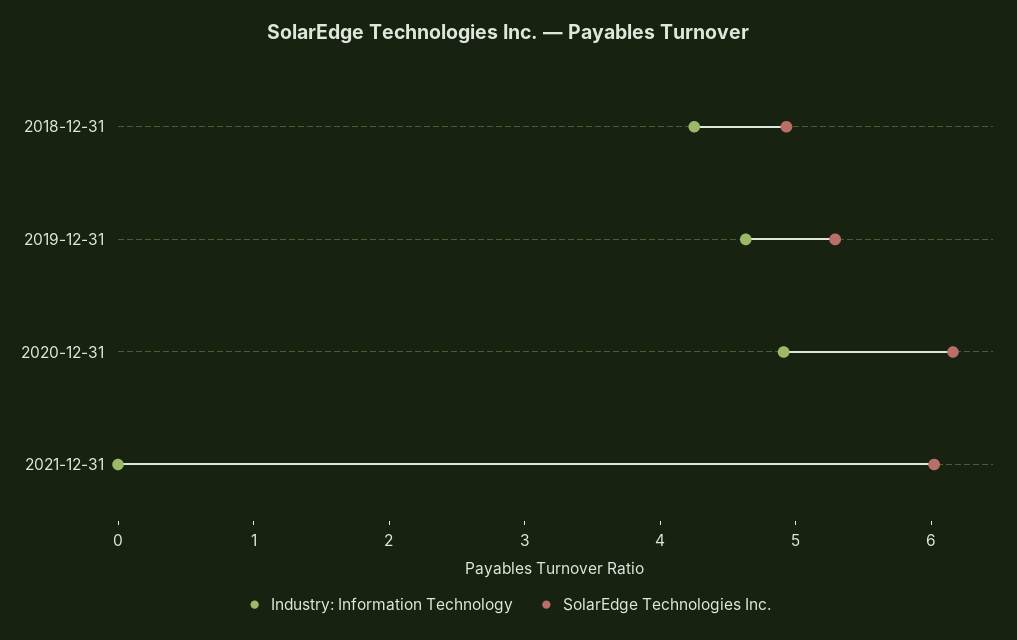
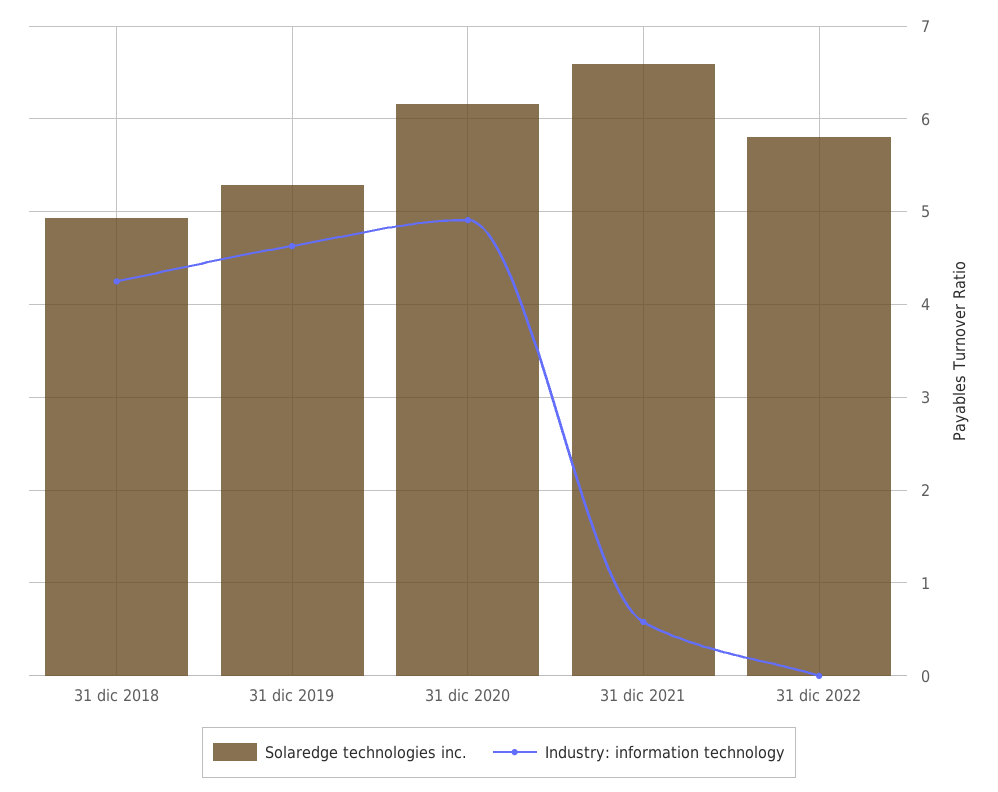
Industry: Information Technology, 2021-12-31: 0 -> 0.6
SolarEdge Technologies Inc., 2021-12-31: 6 -> 6.6
SolarEdge Technologies Inc., 31 dic 2022: none -> 5.8
Industry: Information Technology, 31 dic 2022: none -> 0

